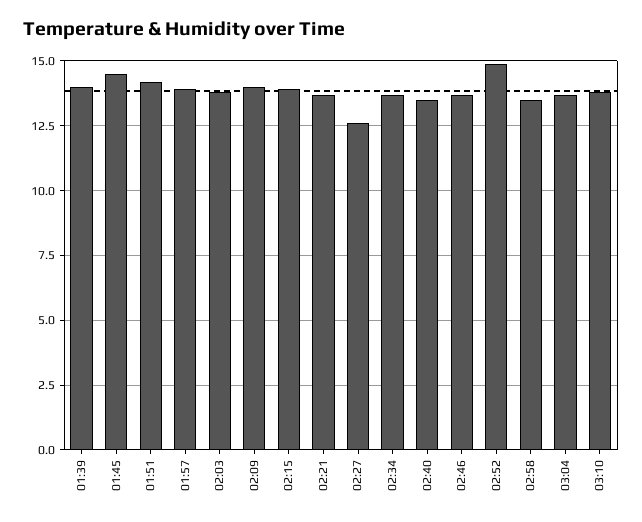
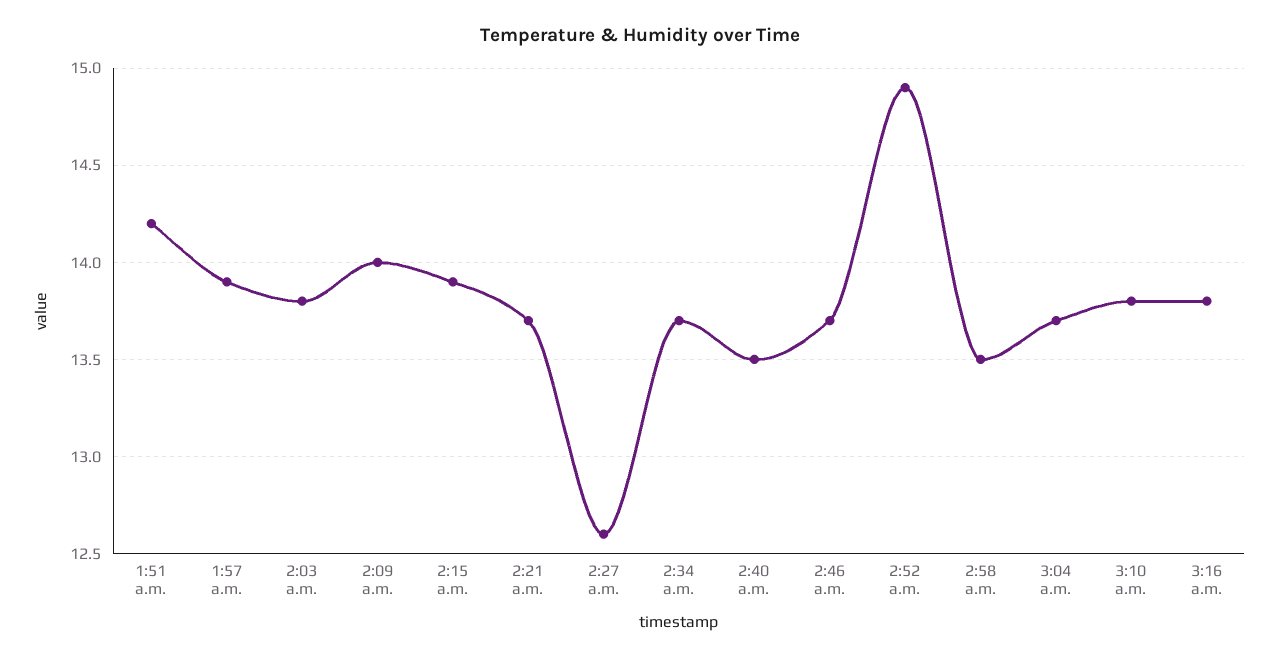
01:39: 14 -> none
01:45: 14.5 -> none
3:16 a.m.: none -> 13.8

